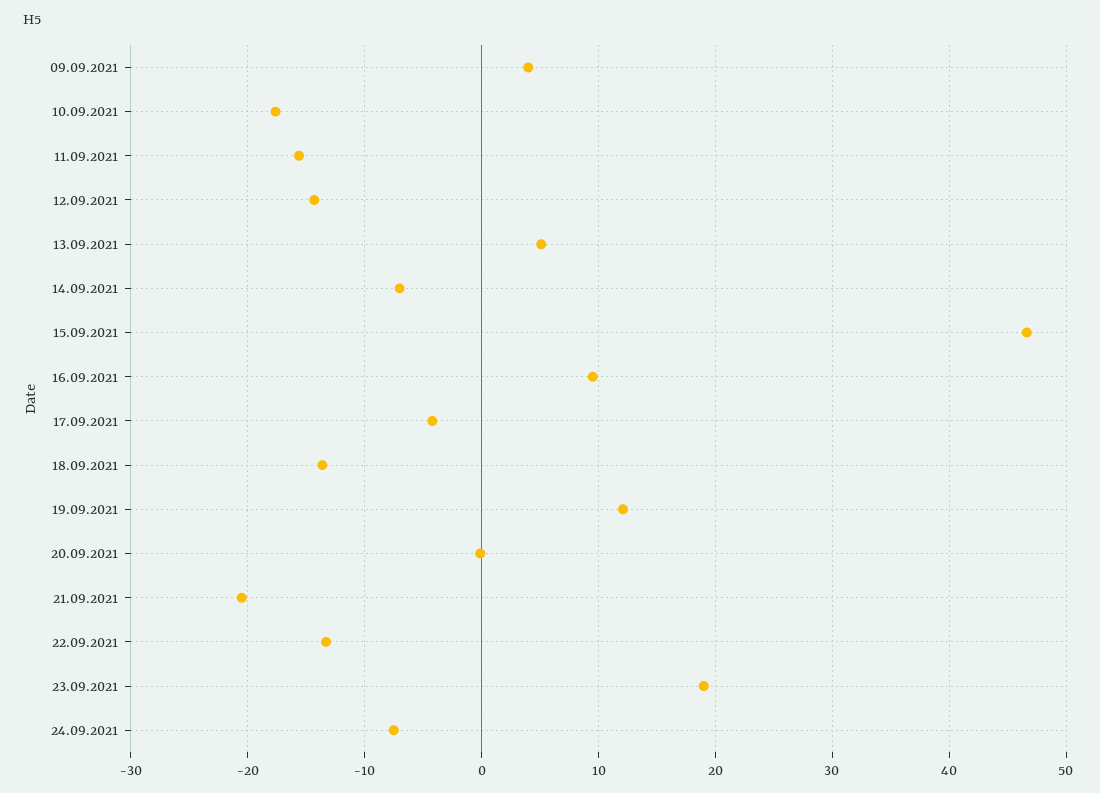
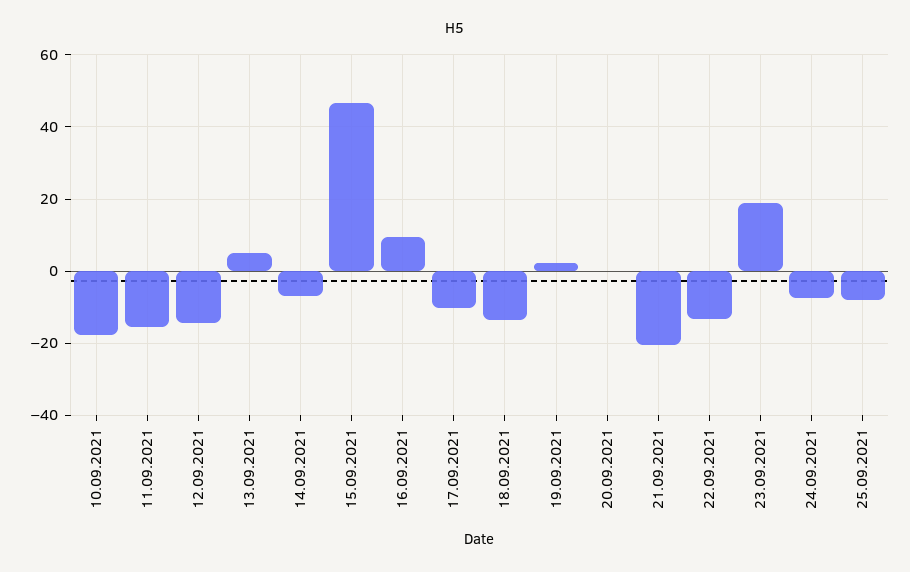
09.09.2021: 4 -> none
17.09.2021: -4 -> -10
19.09.2021: 12 -> 2
25.09.2021: none -> -8

